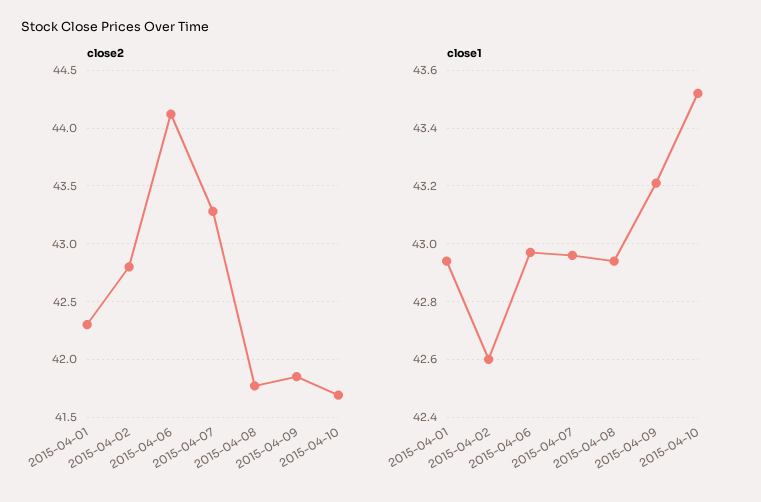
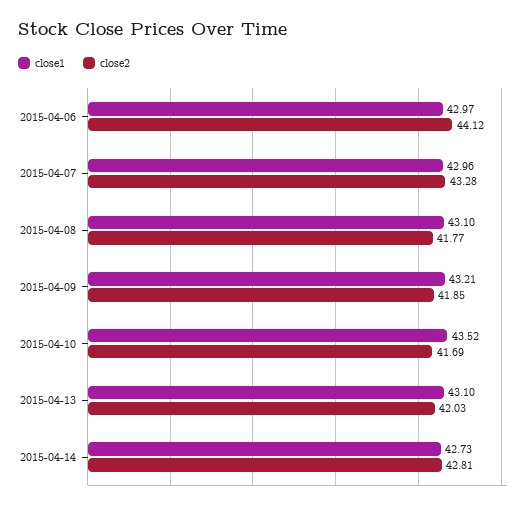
close2, 2015-04-01: 42.3 -> none
close2, 2015-04-02: 42.8 -> none
close1, 2015-04-01: 42.95 -> none
close1, 2015-04-02: 42.6 -> none
close1, 2015-04-08: 42.95 -> 43.1
close1, 2015-04-13: none -> 43.1
close2, 2015-04-13: none -> 42.03
close1, 2015-04-14: none -> 42.73
close2, 2015-04-14: none -> 42.81

